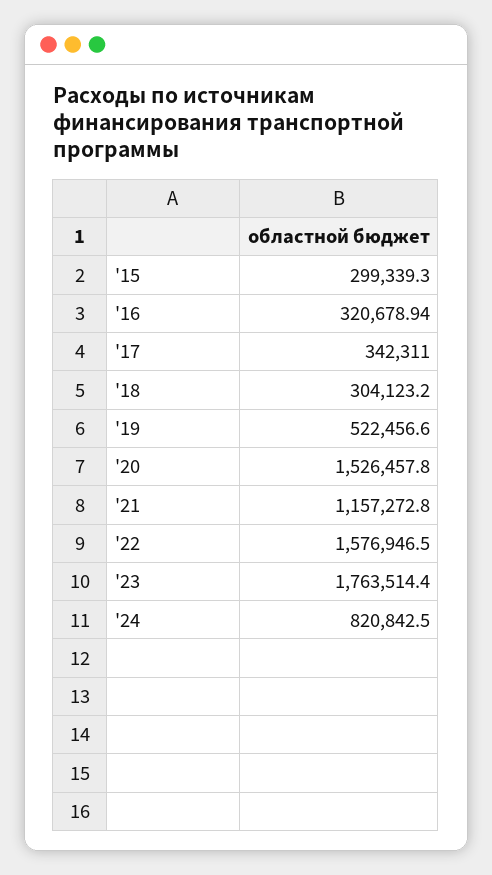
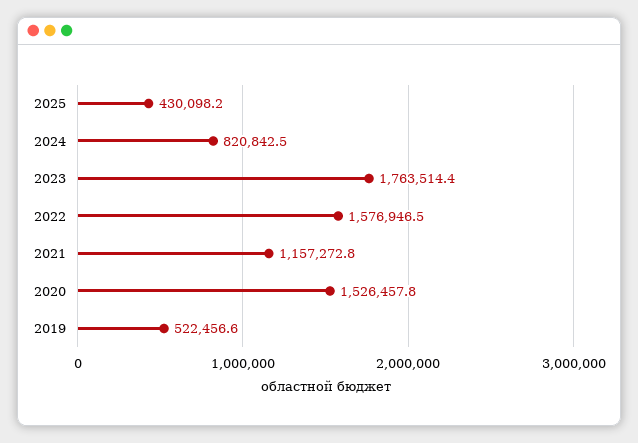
'15: 299339.3 -> none
'16: 320678.94 -> none
'17: 342311 -> none
'18: 304123.2 -> none
2025: none -> 430098.2

